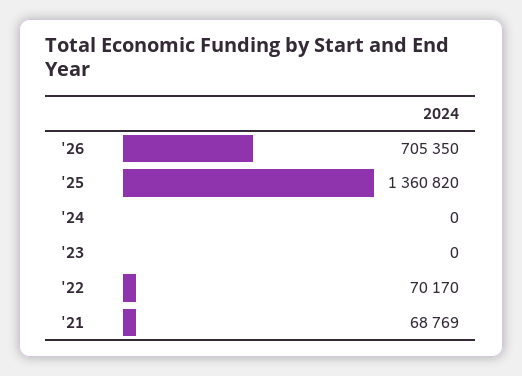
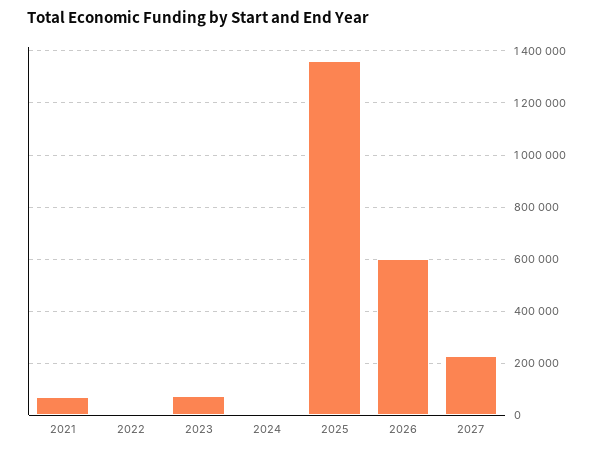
'26: 705350 -> 600000
'23: 0 -> 75000
'22: 70170 -> 0
2027: none -> 225000

